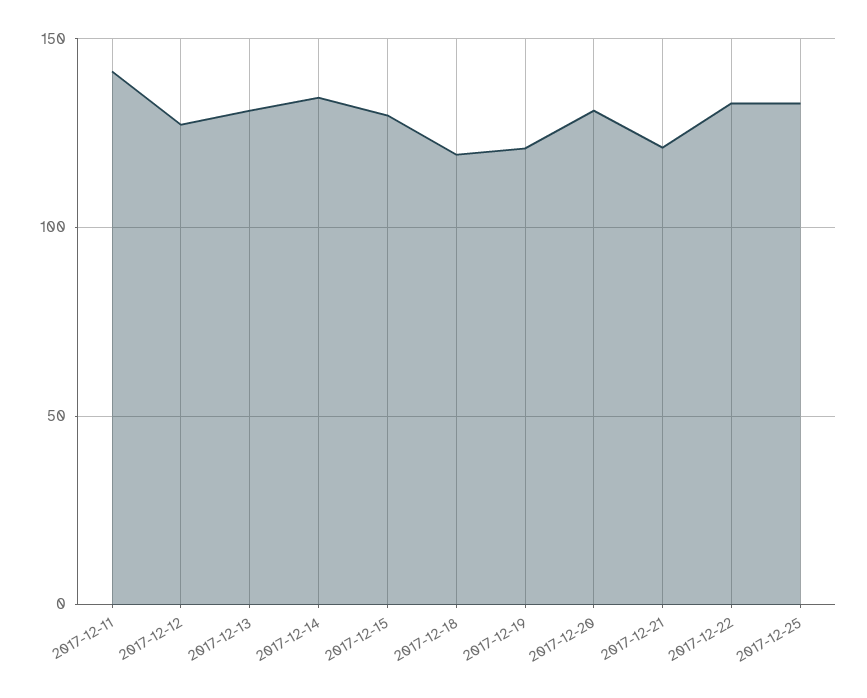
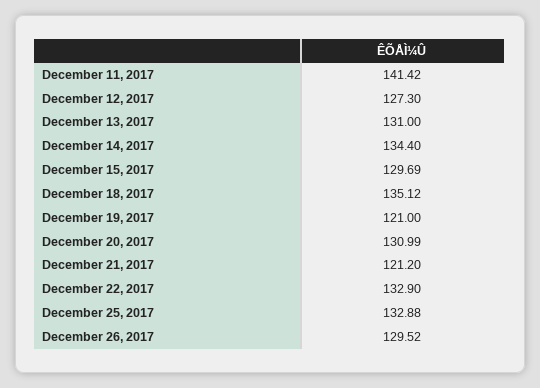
2017-12-18: 120 -> 135.12
December 26, 2017: none -> 129.52

